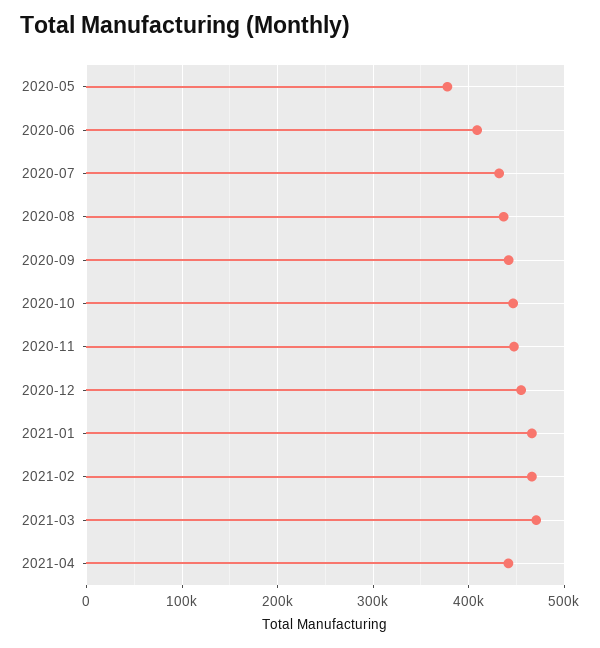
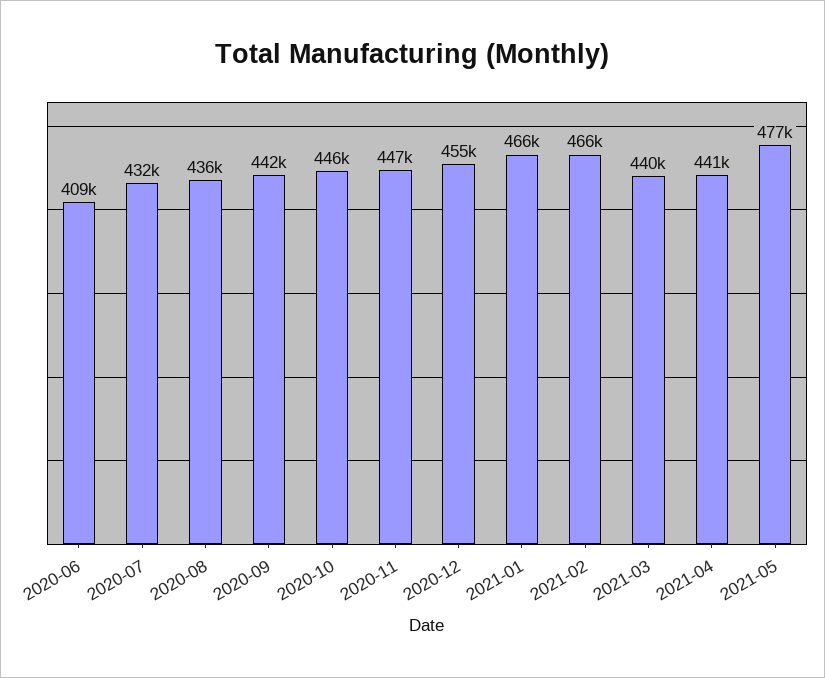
2020-05: 380000 -> none
2021-03: 470000 -> 440000
2021-05: none -> 477000

